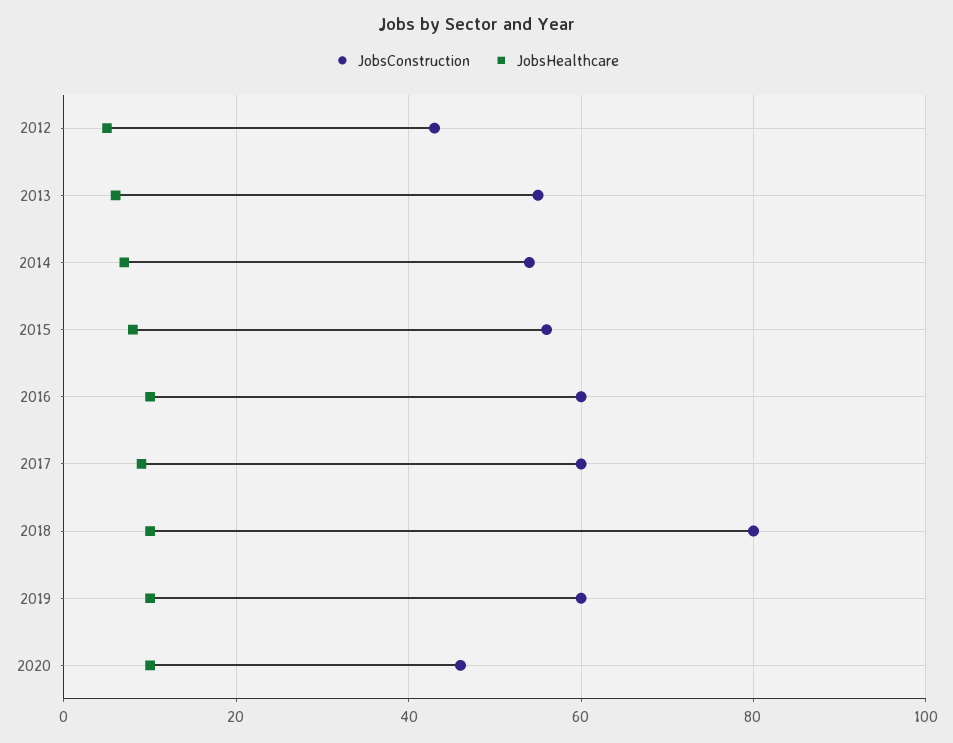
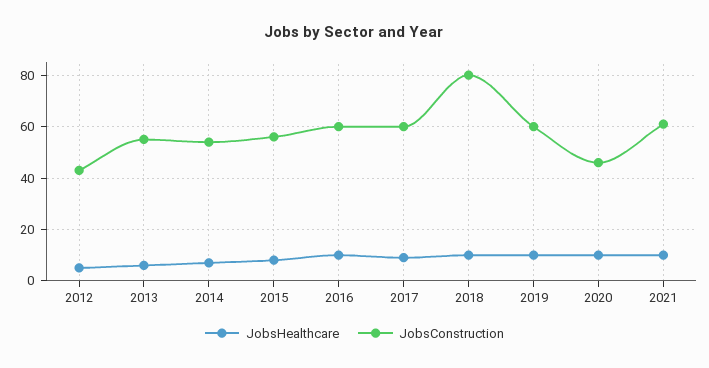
JobsHealthcare, 2021: none -> 10
JobsConstruction, 2021: none -> 60

